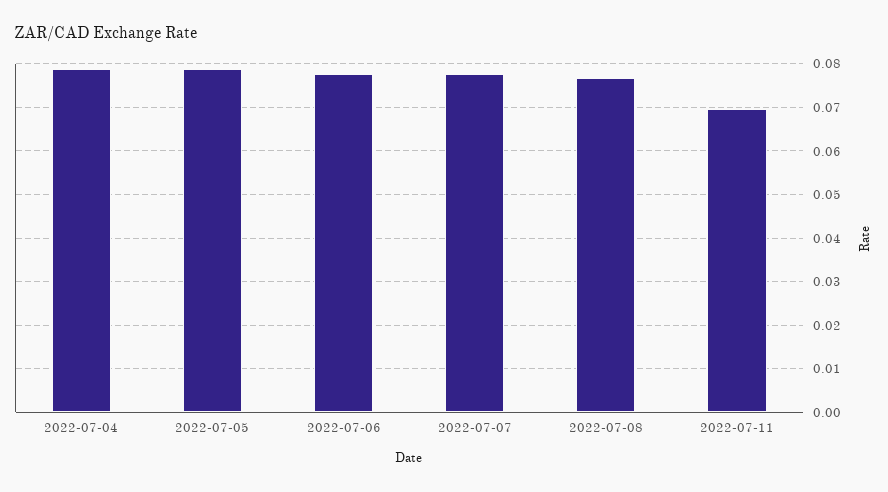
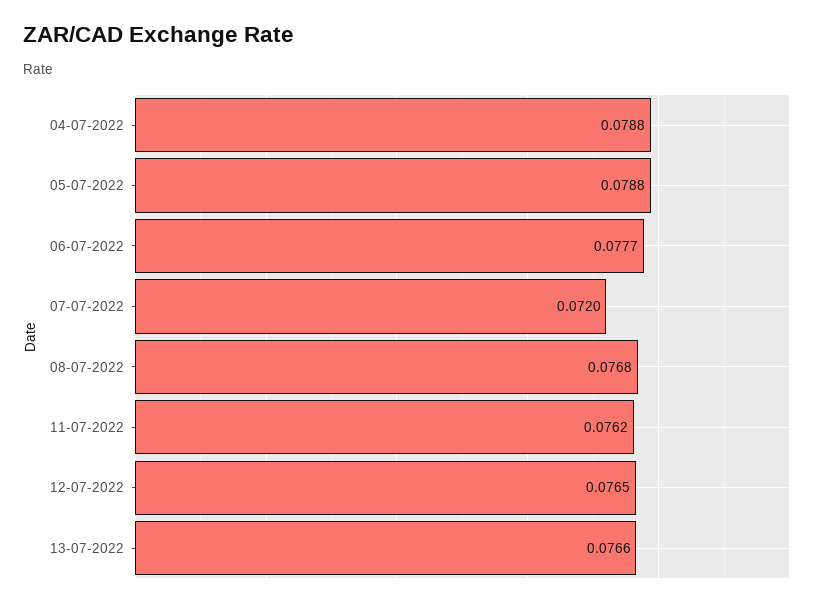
2022-07-07: 0.078 -> 0.072
2022-07-11: 0.07 -> 0.0762
12-07-2022: none -> 0.0765
13-07-2022: none -> 0.0766

